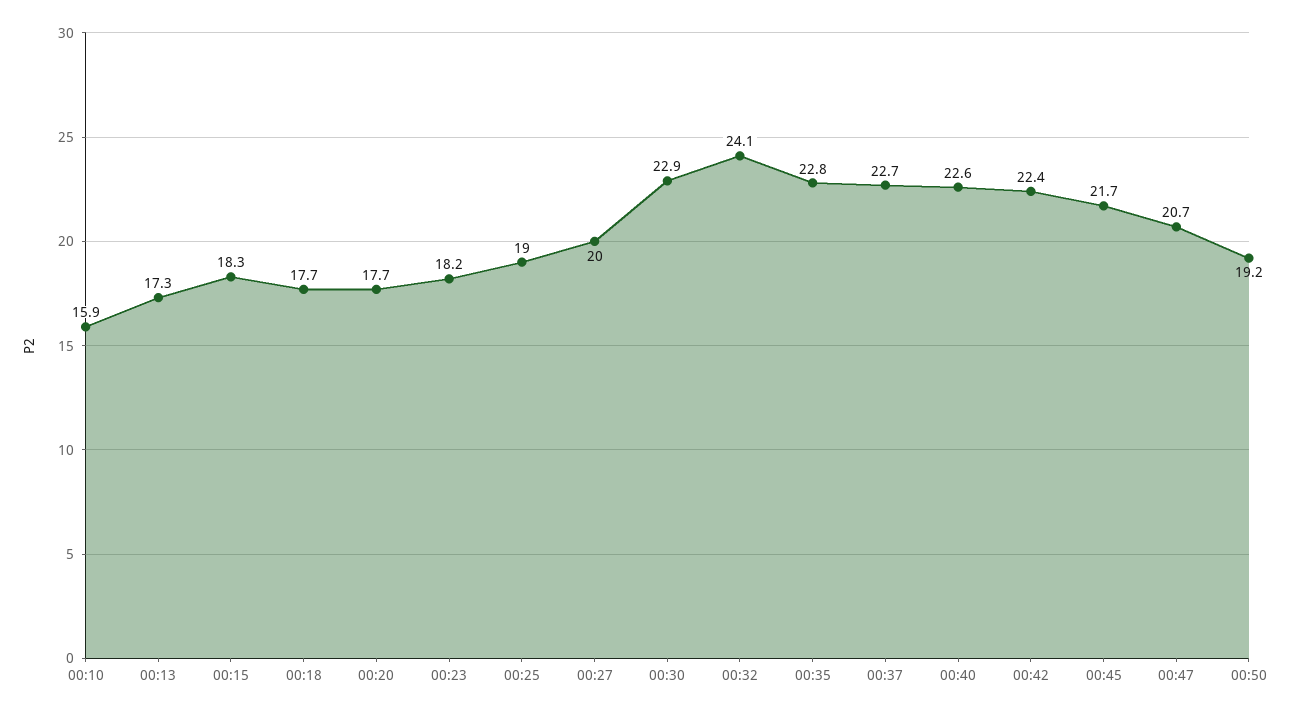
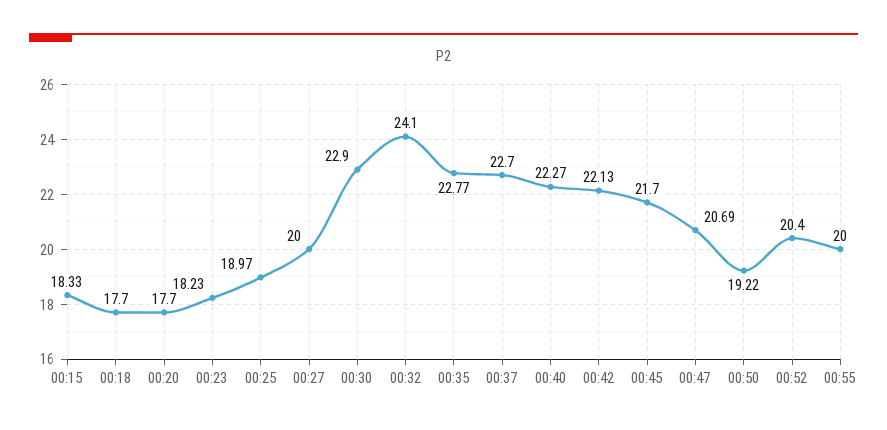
00:10: 15.9 -> none
00:13: 17.3 -> none
00:40: 22.6 -> 22.27
00:42: 22.4 -> 22.13
00:52: none -> 20.4
00:55: none -> 20

